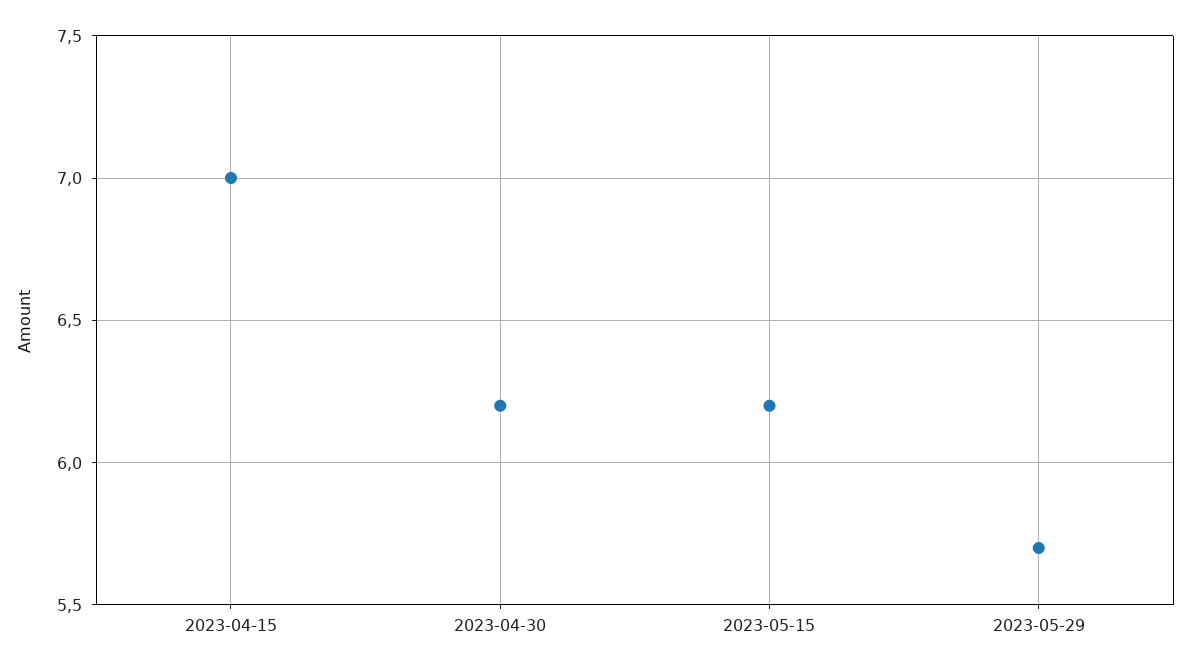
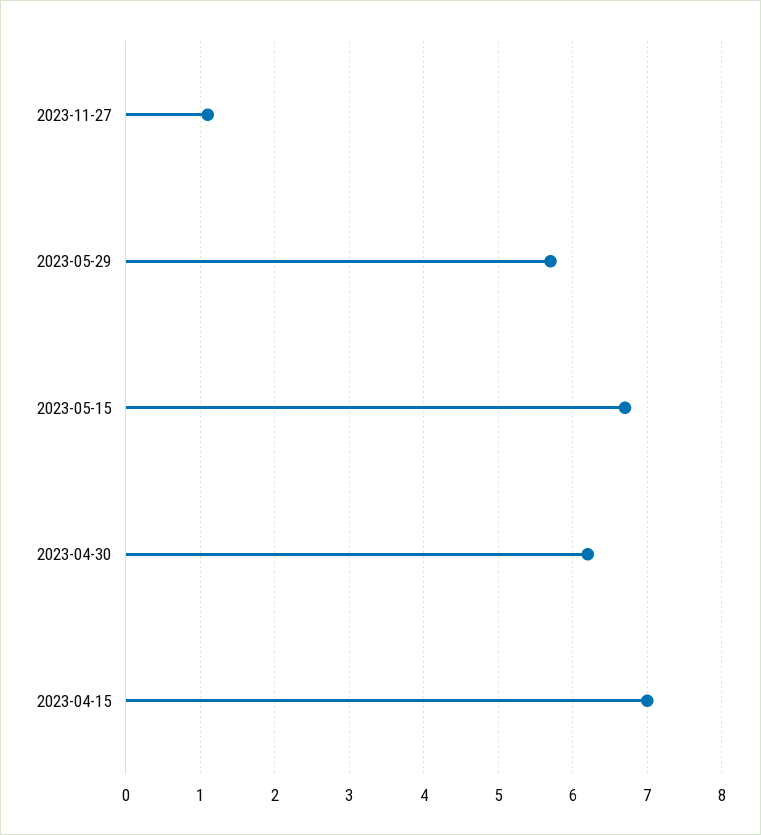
2023-05-15: 6.2 -> 6.7
2023-11-27: none -> 1.1

